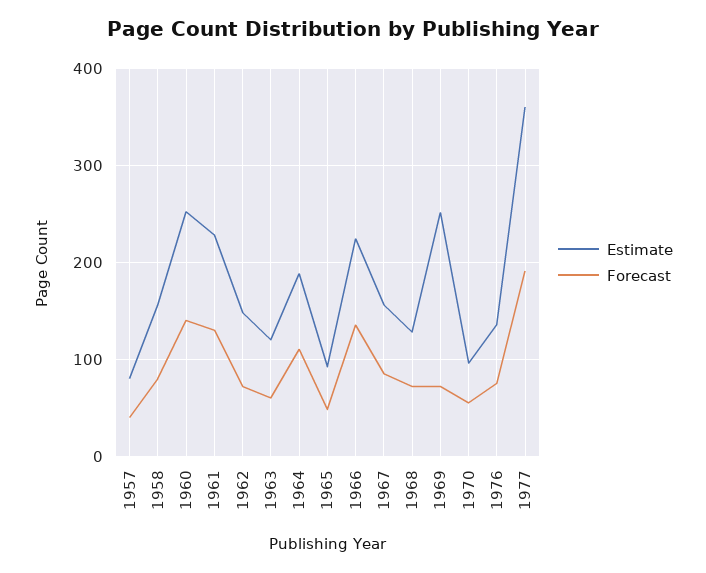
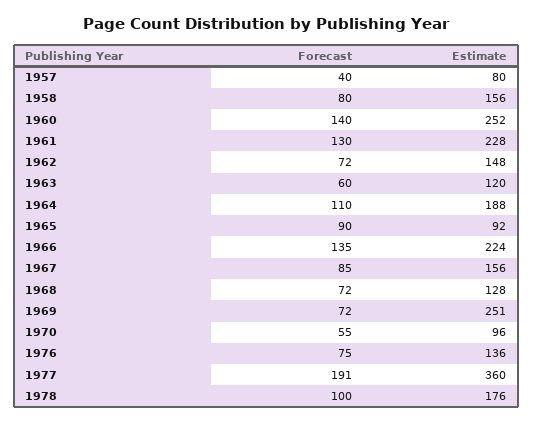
Forecast, 1965: 50 -> 90
Forecast, 1978: none -> 100
Estimate, 1978: none -> 176

